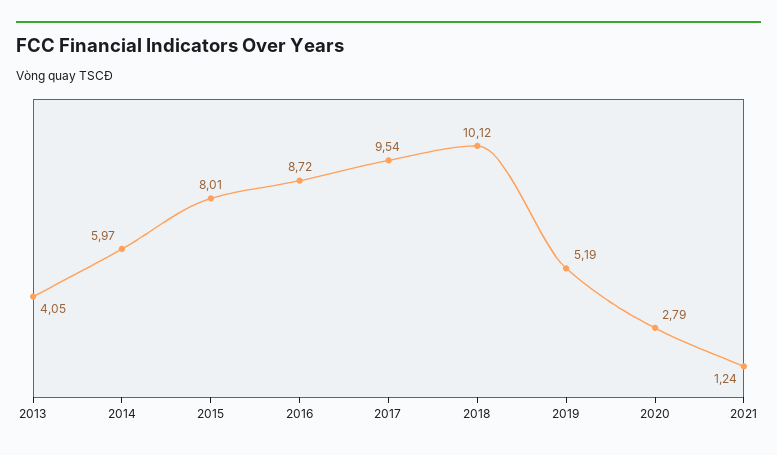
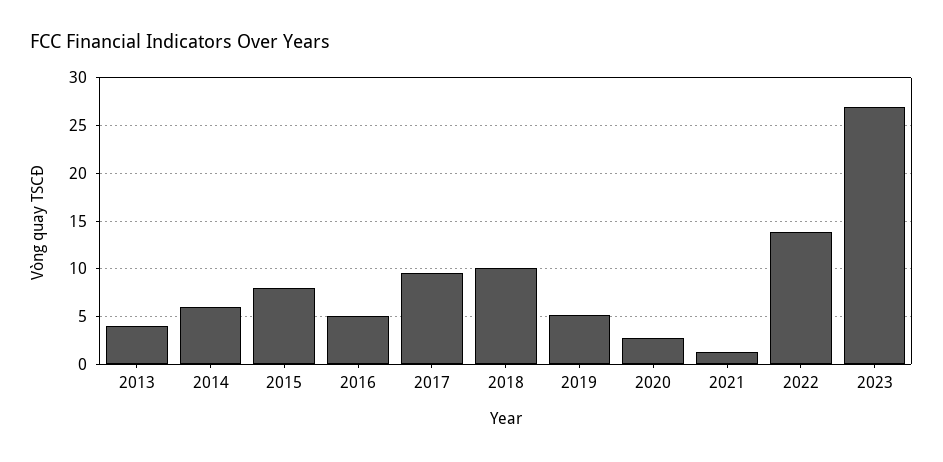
2016: 8.72 -> 5
2022: none -> 14
2023: none -> 27

